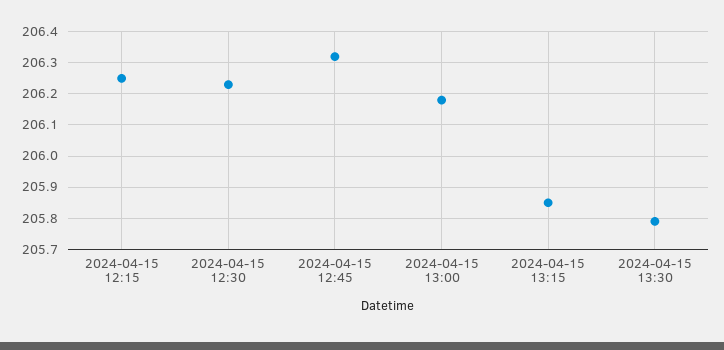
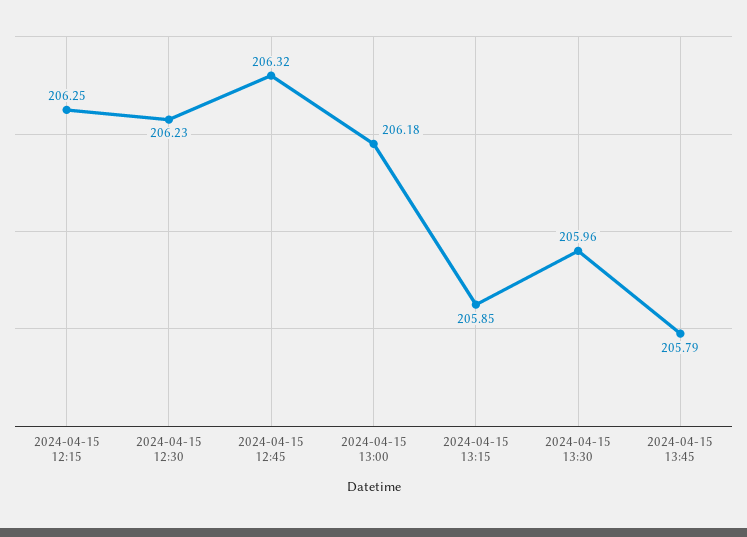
2024-04-15 13:30: 205.8 -> 205.96
2024-04-15 13:45: none -> 205.79

